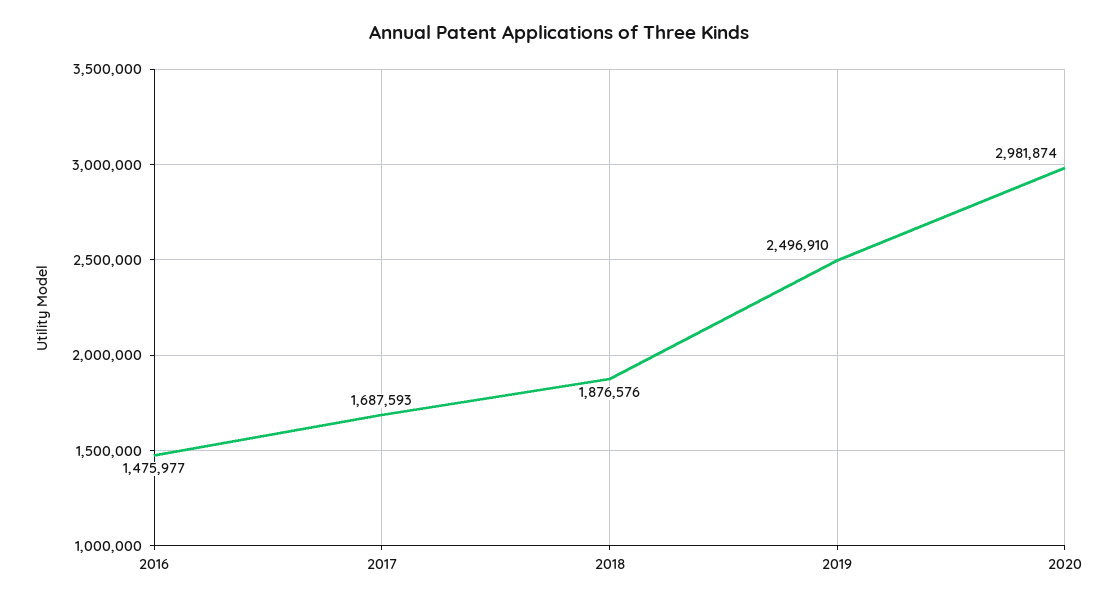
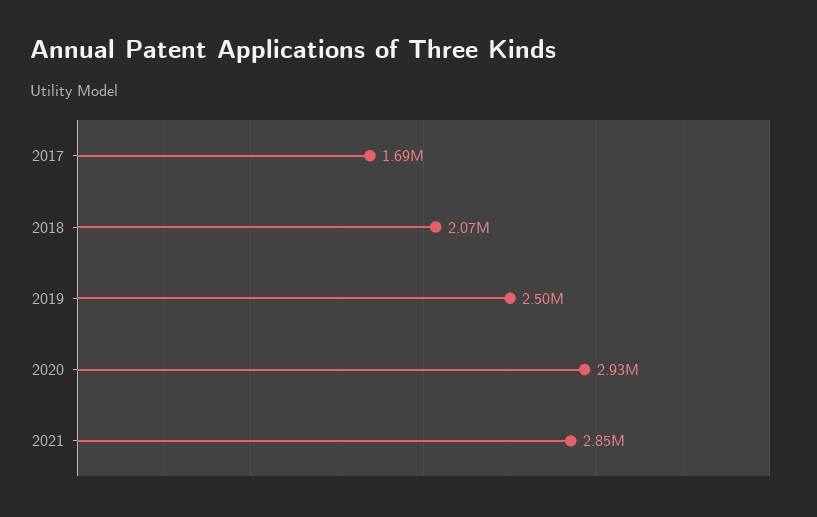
2016: 1475977 -> none
2018: 1876576 -> 2070000
2020: 2981874 -> 2930000
2021: none -> 2850000

